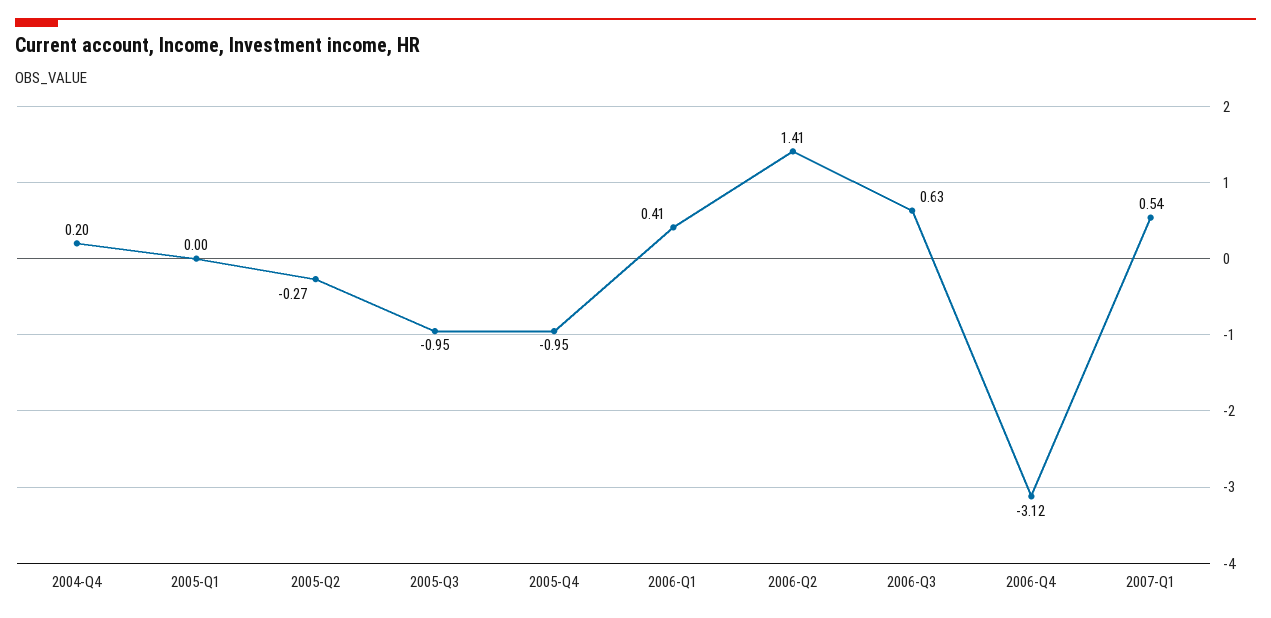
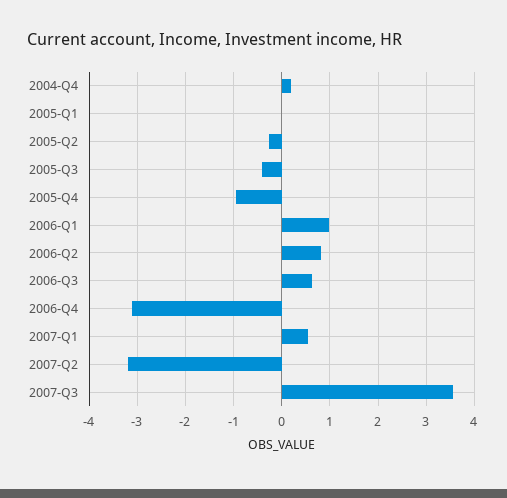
2005-Q3: -0.95 -> -0.4
2006-Q1: 0.41 -> 1
2006-Q2: 1.41 -> 0.8
2007-Q2: none -> -3.2
2007-Q3: none -> 3.6

